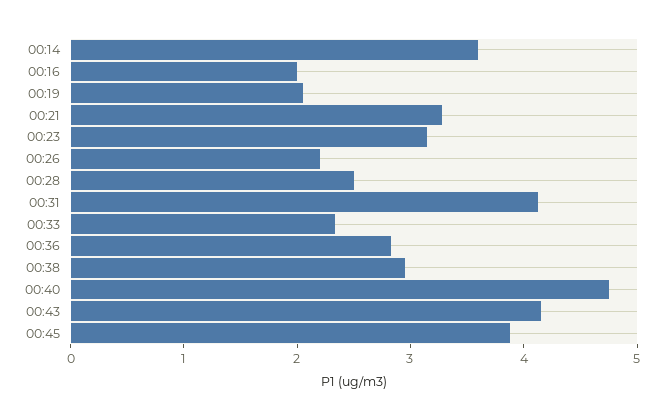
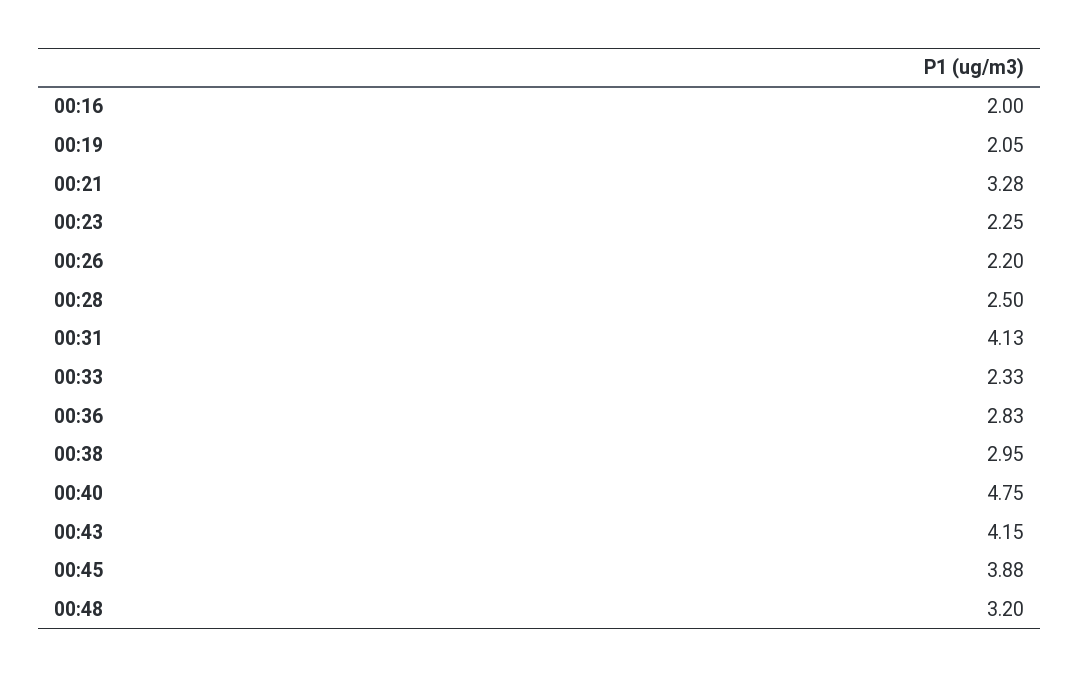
00:14: 3.6 -> none
00:23: 3.2 -> 2.25
00:48: none -> 3.2

